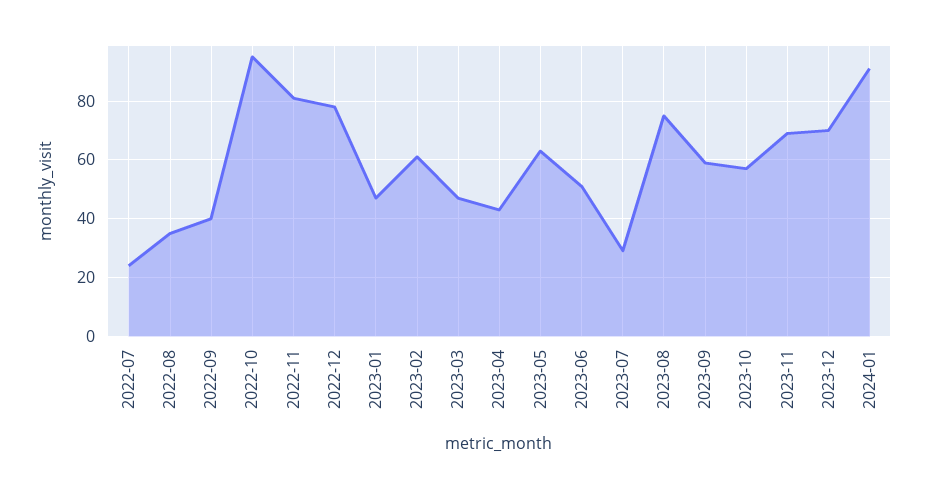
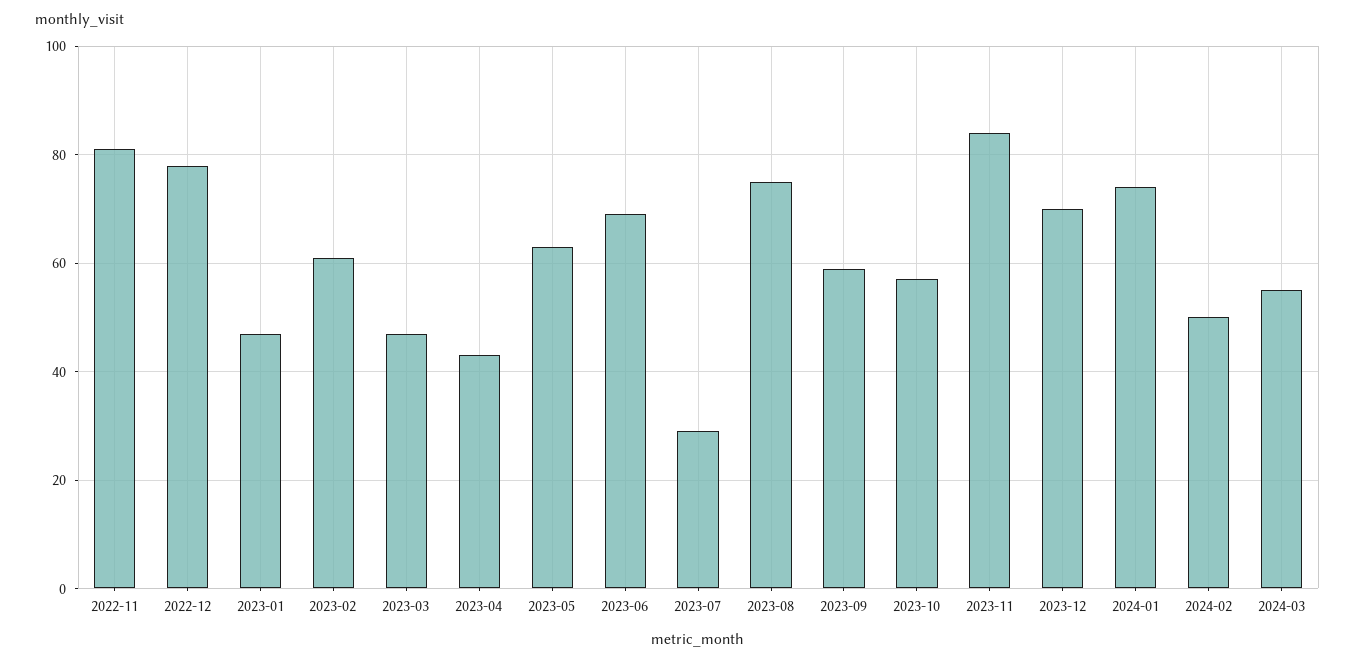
2022-07: 25 -> none
2022-08: 35 -> none
2022-09: 40 -> none
2022-10: 95 -> none
2023-06: 50 -> 70
2023-11: 70 -> 85
2024-01: 90 -> 75
2024-02: none -> 50
2024-03: none -> 55

